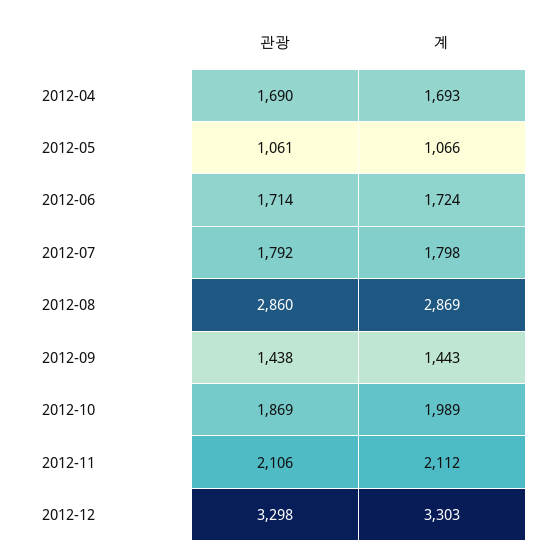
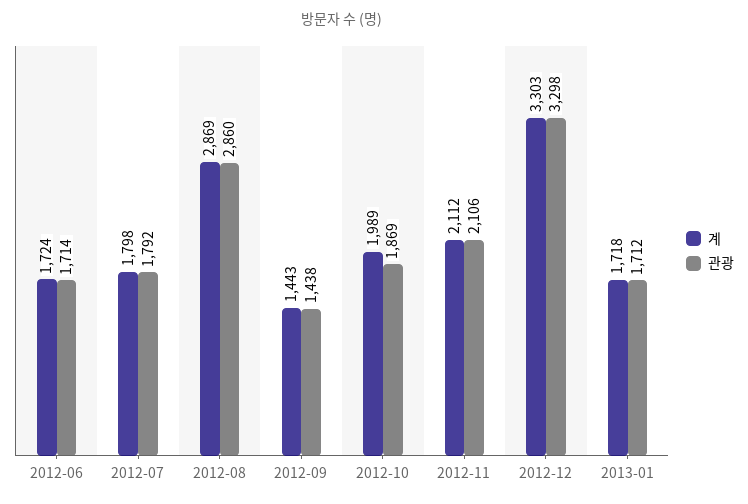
관광, 2012-04: 1690 -> none
계, 2012-04: 1693 -> none
관광, 2012-05: 1061 -> none
계, 2012-05: 1066 -> none
계, 2013-01: none -> 1718
관광, 2013-01: none -> 1712

